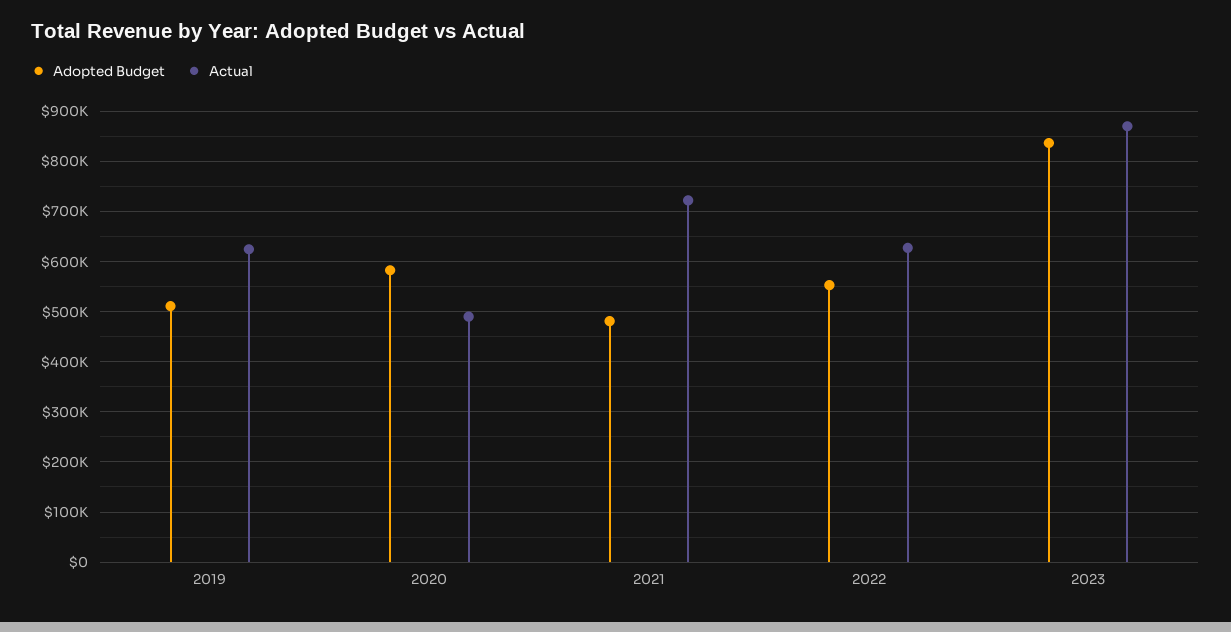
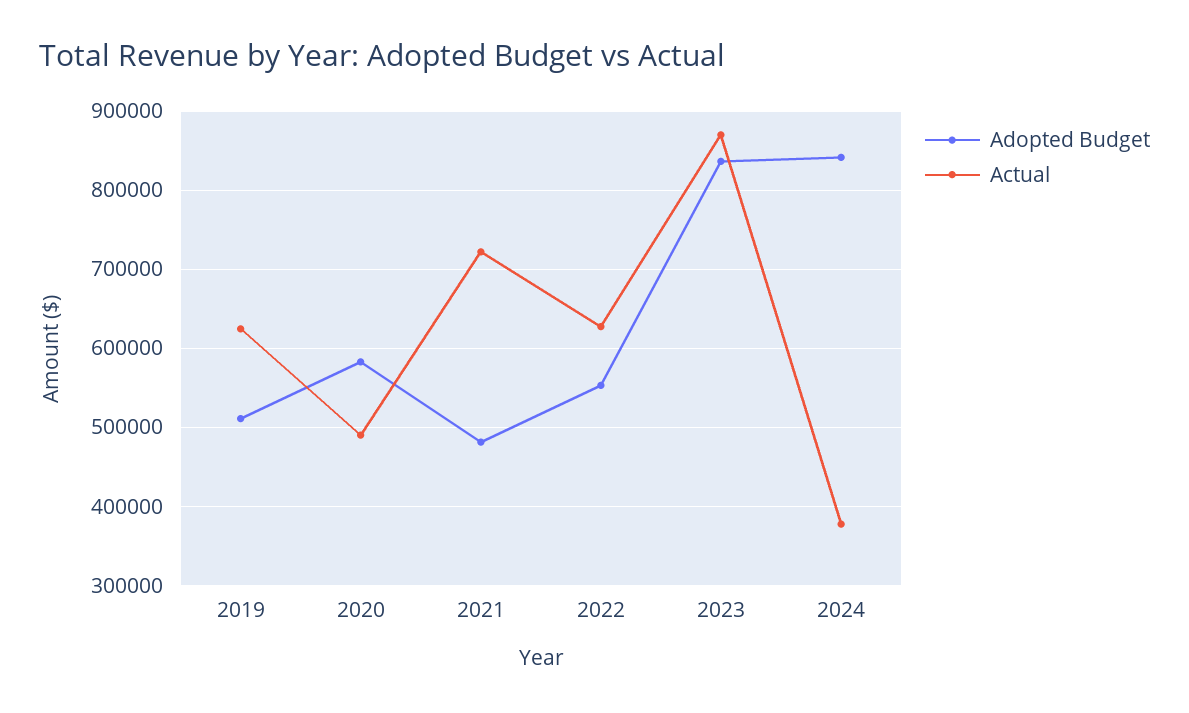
Adopted Budget, 2024: none -> 840000
Actual, 2024: none -> 380000

